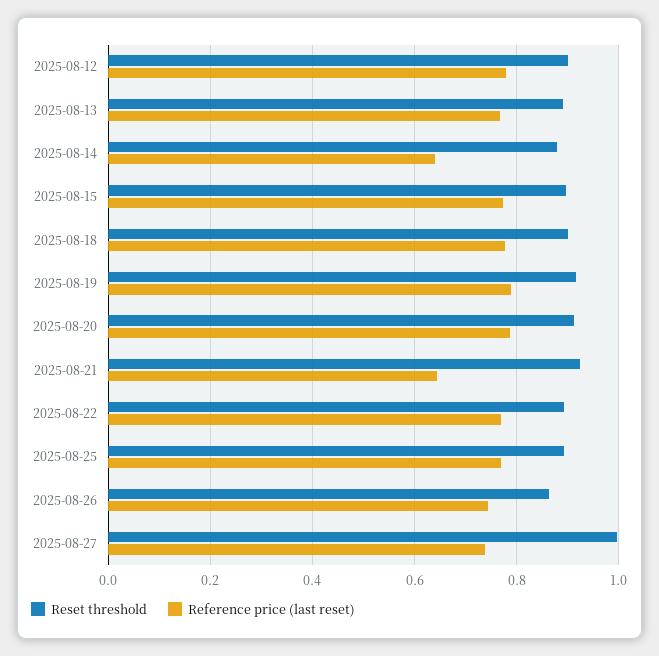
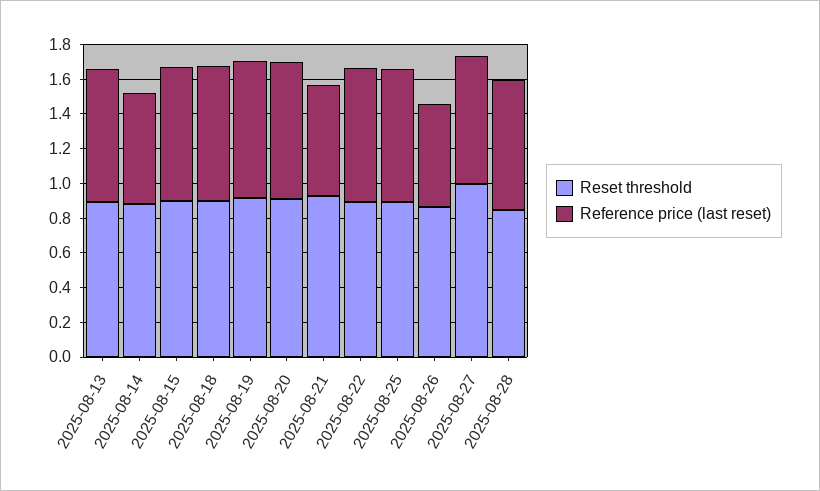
Reset threshold, 2025-08-12: 0.9 -> none
Reference price (last reset), 2025-08-12: 0.78 -> none
Reference price (last reset), 2025-08-26: 0.74 -> 0.6
Reset threshold, 2025-08-28: none -> 0.85
Reference price (last reset), 2025-08-28: none -> 0.75

